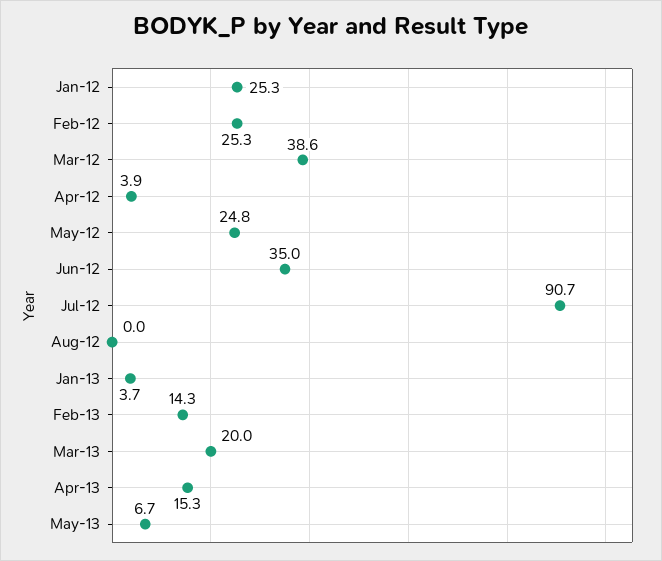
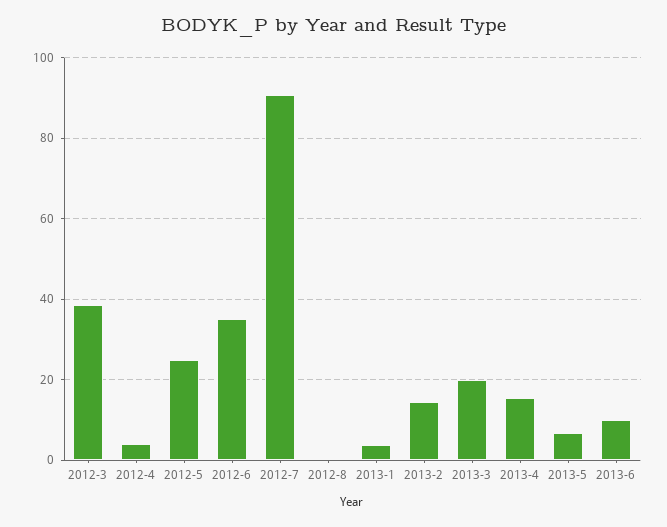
Jan-12: 25.3 -> none
Feb-12: 25.3 -> none
2013-6: none -> 10

